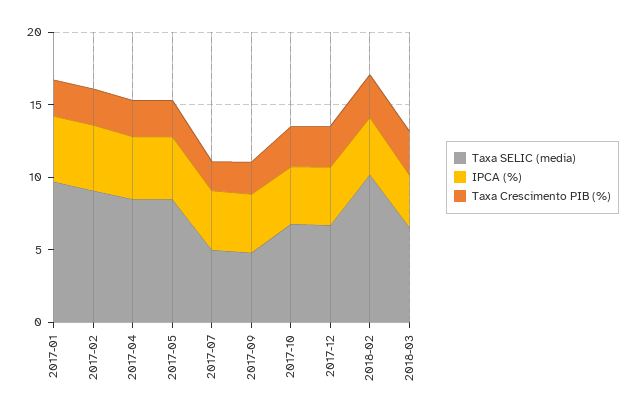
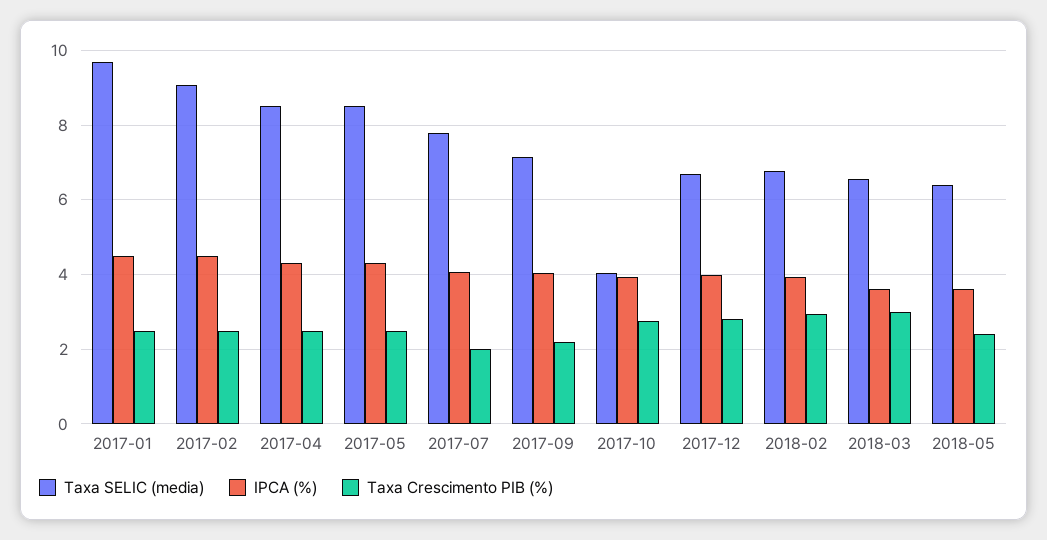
Taxa SELIC (media), 2017-07: 5 -> 7.8
Taxa SELIC (media), 2017-09: 5 -> 7.2
Taxa SELIC (media), 2017-10: 7 -> 4
Taxa SELIC (media), 2018-02: 10 -> 6.8
Taxa SELIC (media), 2018-05: none -> 6.4
IPCA (%), 2018-05: none -> 3.6
Taxa Crescimento PIB (%), 2018-05: none -> 2.4

